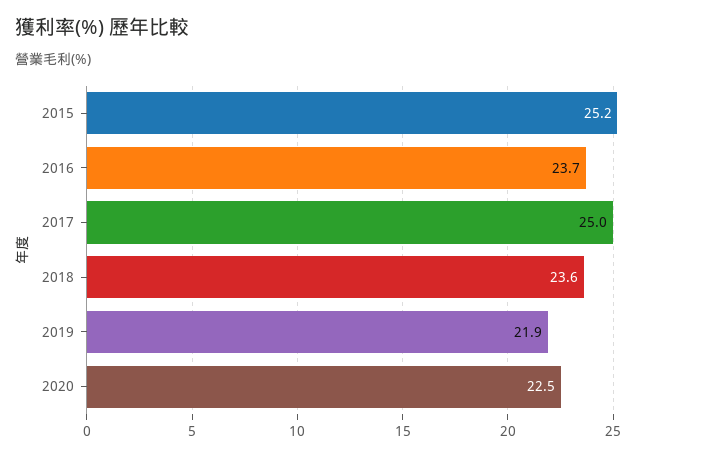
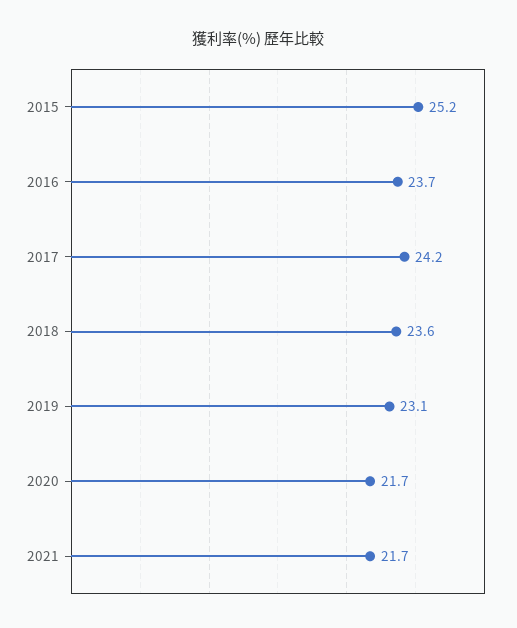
2017: 25 -> 24.2
2019: 21.9 -> 23.1
2020: 22.5 -> 21.7
2021: none -> 21.7

